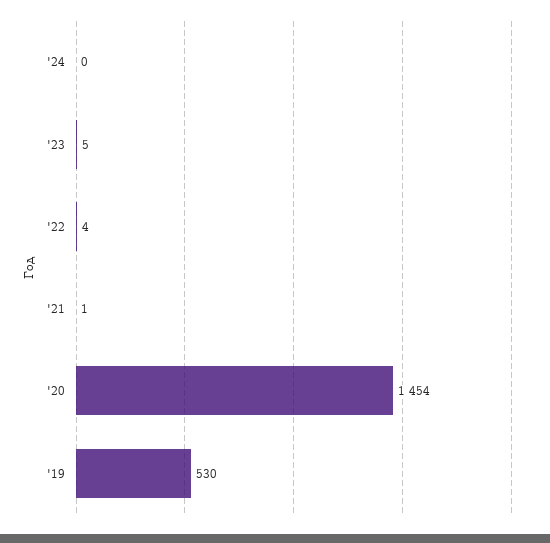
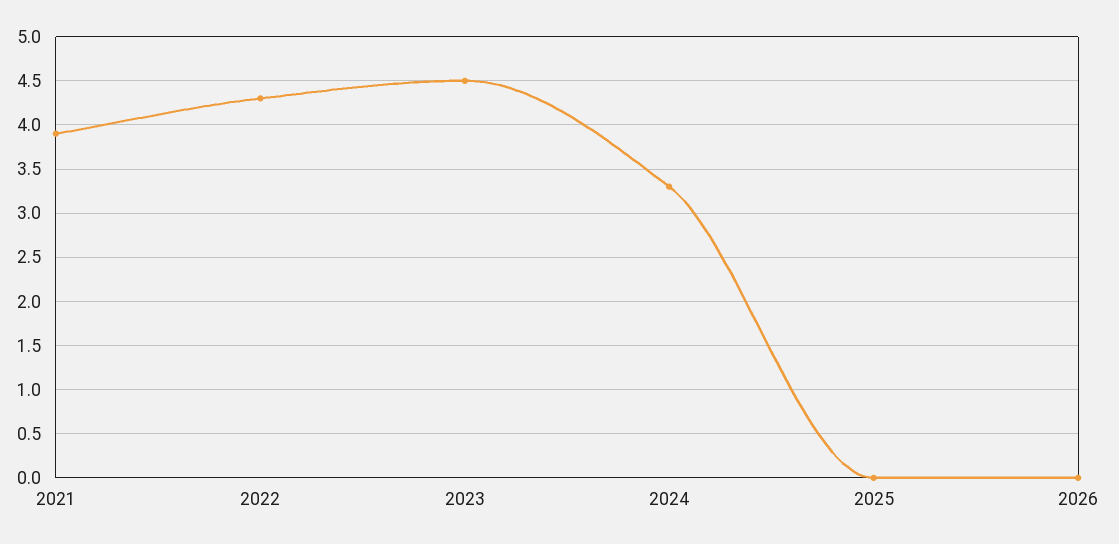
'24: 0 -> 3.3
'21: 1 -> 3.9
'20: 1454 -> none
'19: 530 -> none
2025: none -> 0
2026: none -> 0

